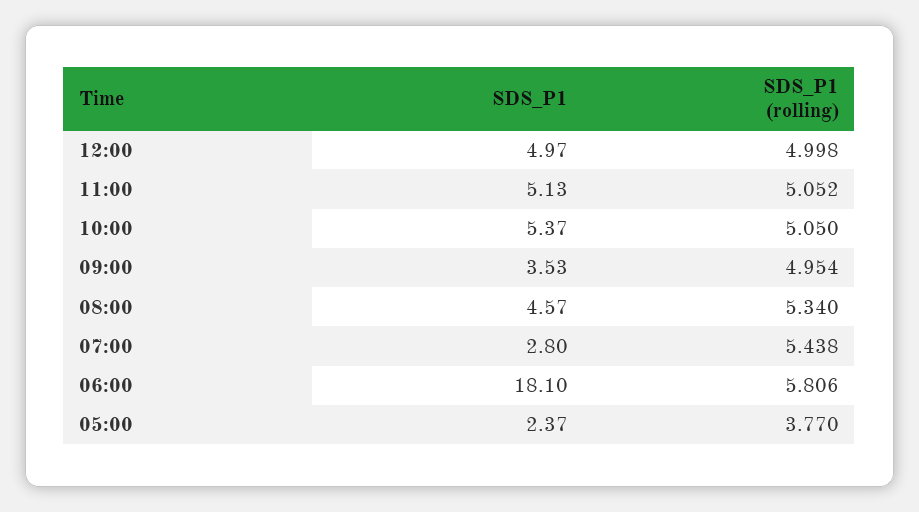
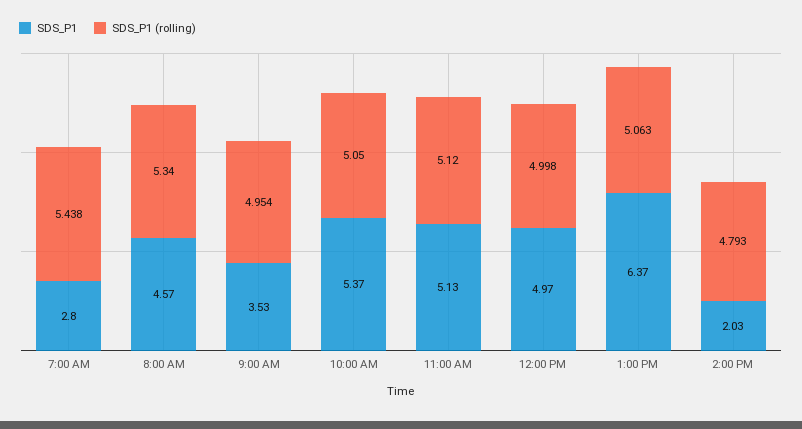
SDS_P1 (rolling), 11:00: 5.052 -> 5.12
SDS_P1, 06:00: 18.1 -> none
SDS_P1 (rolling), 06:00: 5.806 -> none
SDS_P1, 05:00: 2.37 -> none
SDS_P1 (rolling), 05:00: 3.77 -> none
SDS_P1, 1:00 PM: none -> 6.37
SDS_P1 (rolling), 1:00 PM: none -> 5.063
SDS_P1, 2:00 PM: none -> 2.03
SDS_P1 (rolling), 2:00 PM: none -> 4.793

